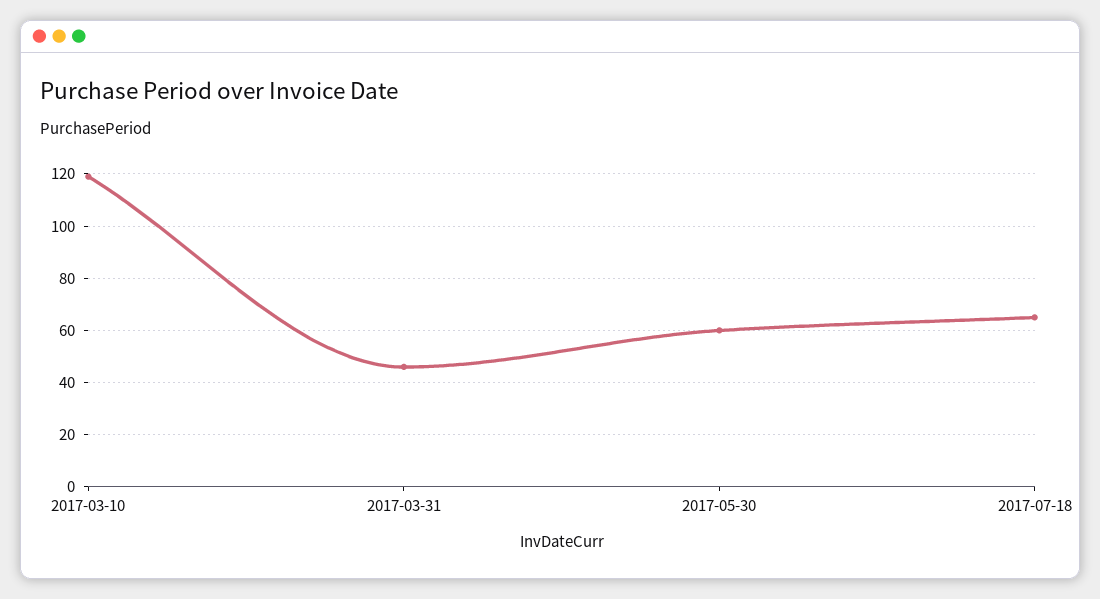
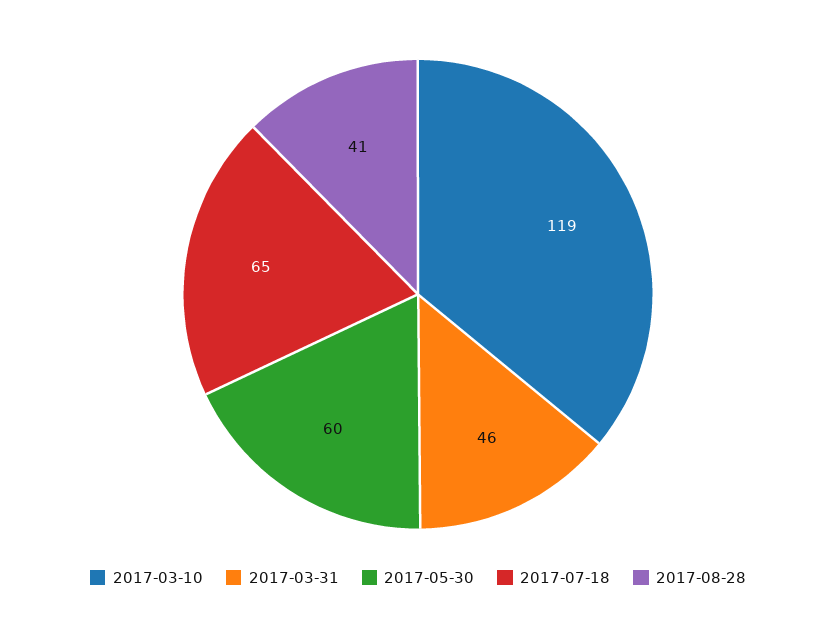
2017-08-28: none -> 41

